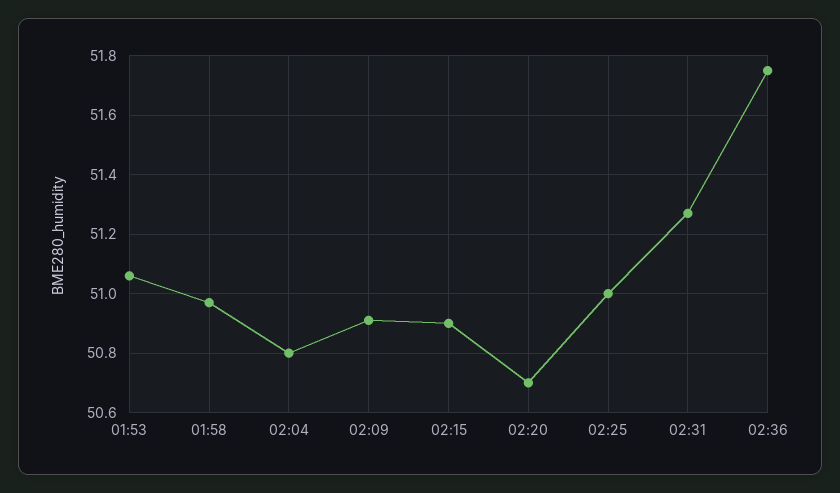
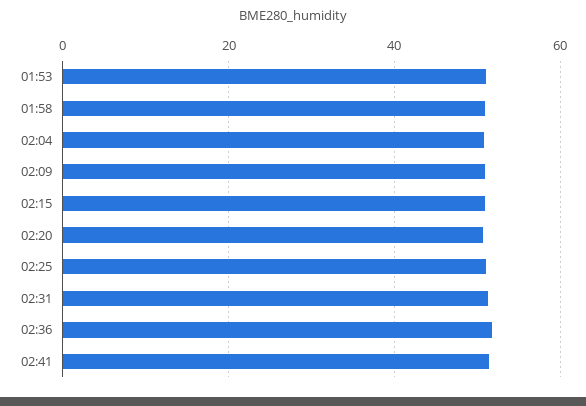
02:41: none -> 52

